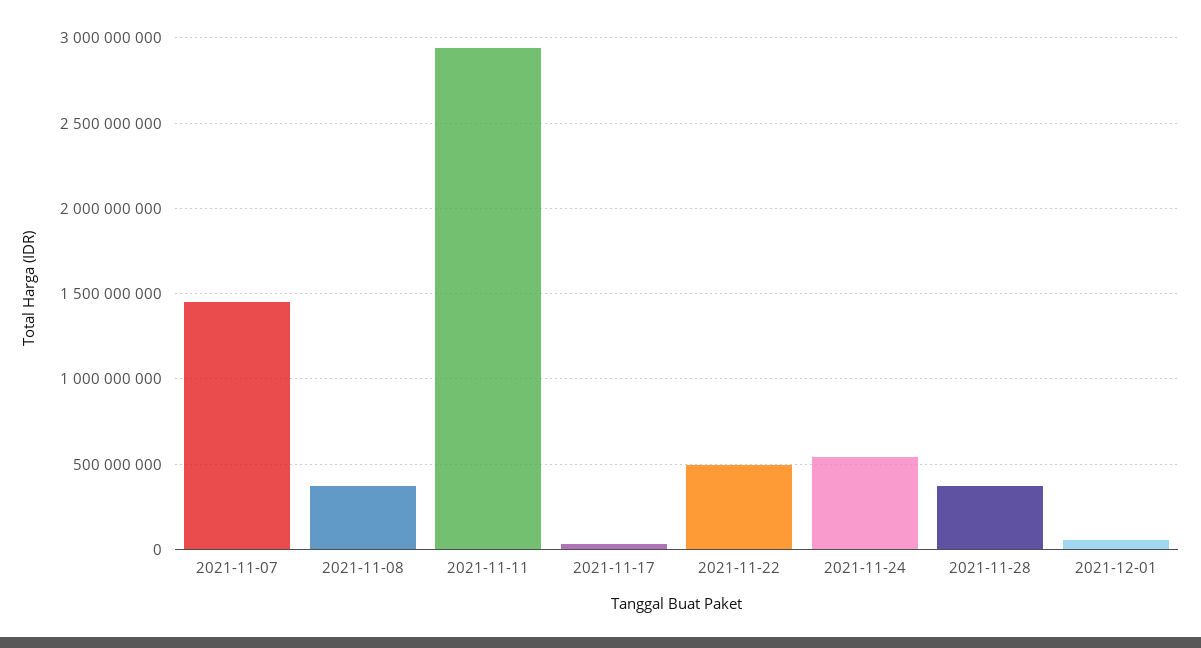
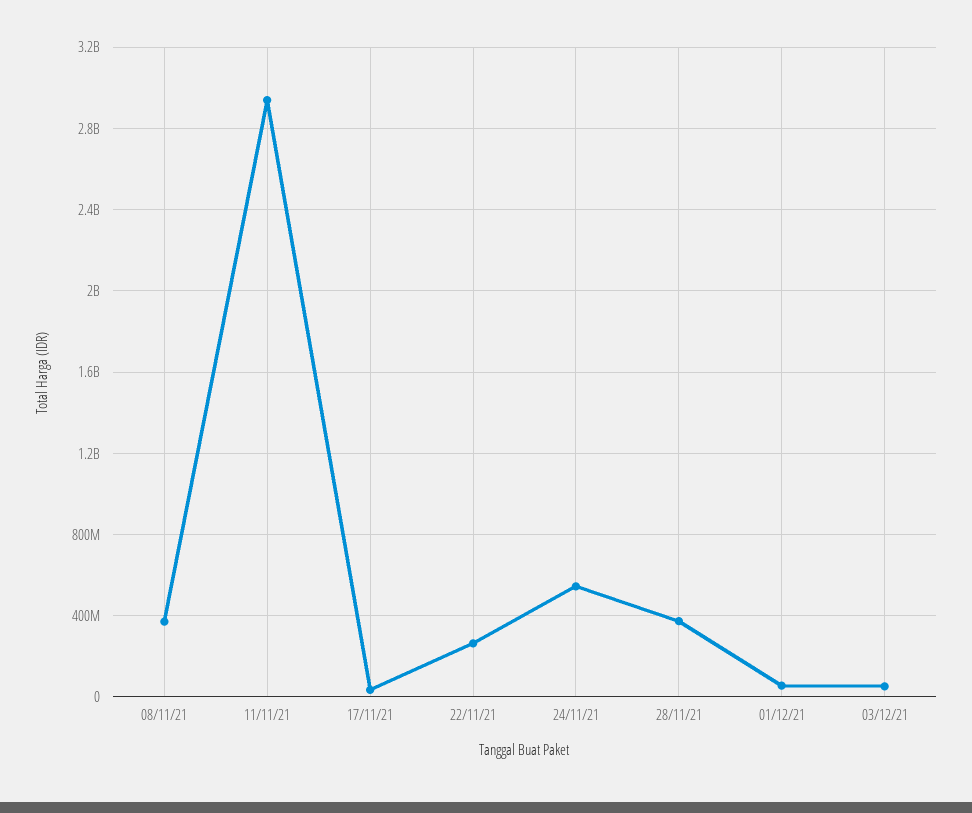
2021-11-07: 1450000000 -> none
2021-11-22: 500000000 -> 250000000
03/12/21: none -> 50000000

